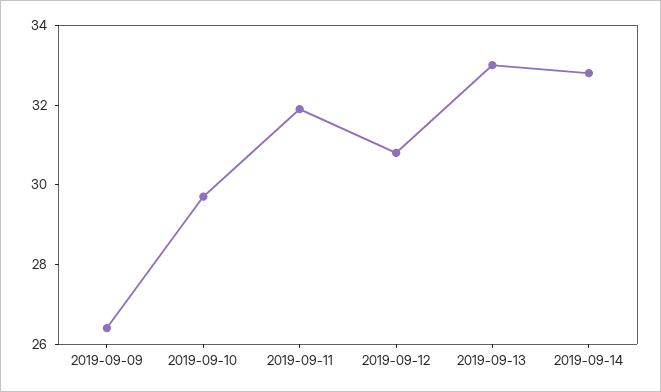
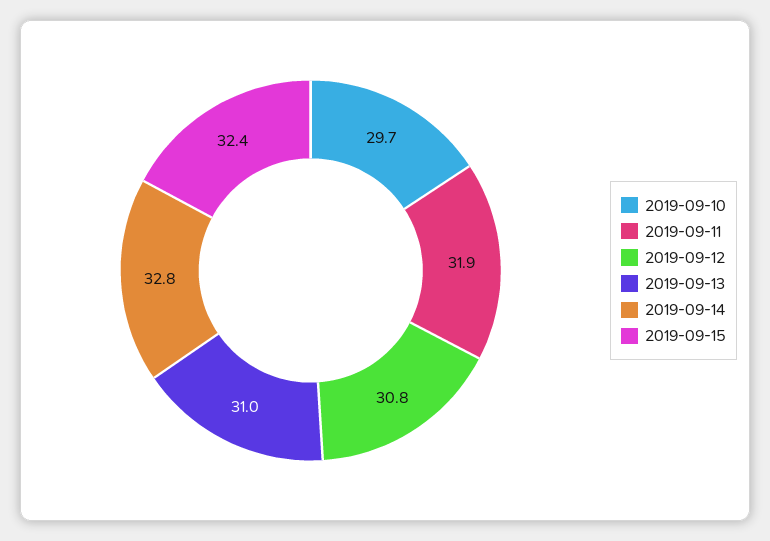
2019-09-09: 26.5 -> none
2019-09-13: 33 -> 31
2019-09-15: none -> 32.4

